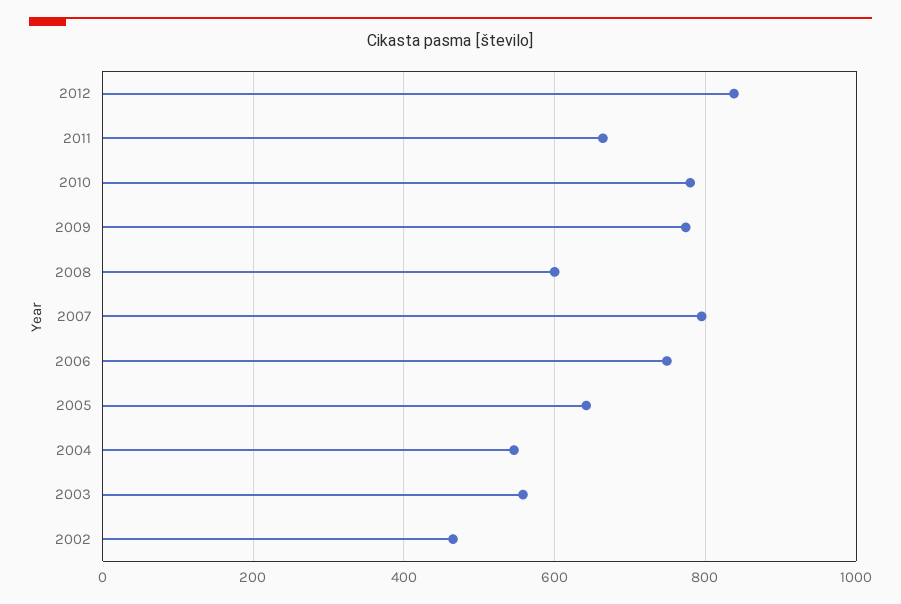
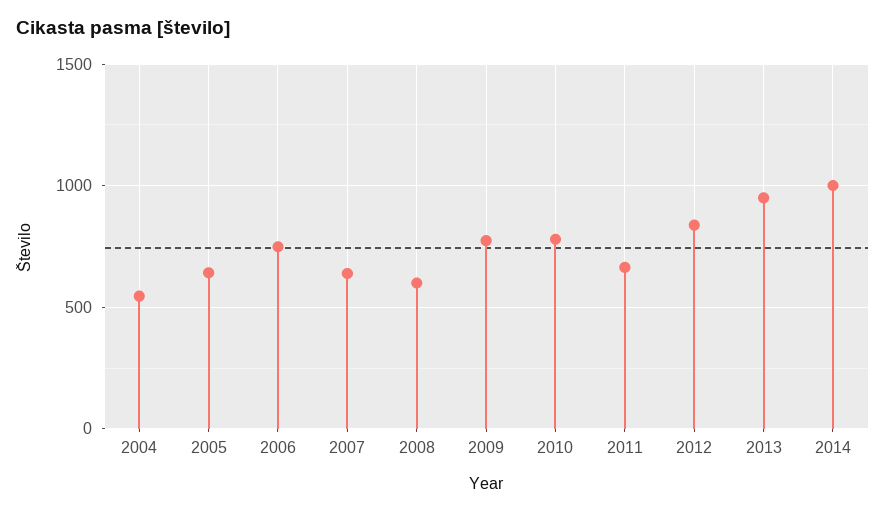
2007: 800 -> 650
2003: 560 -> none
2002: 460 -> none
2013: none -> 950
2014: none -> 1000

